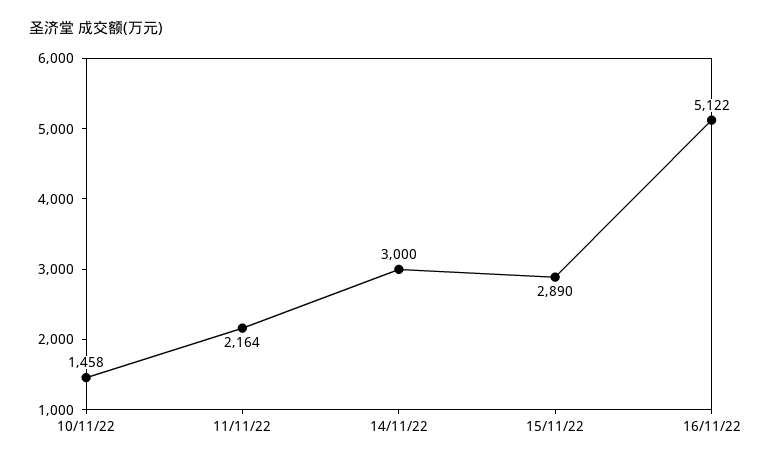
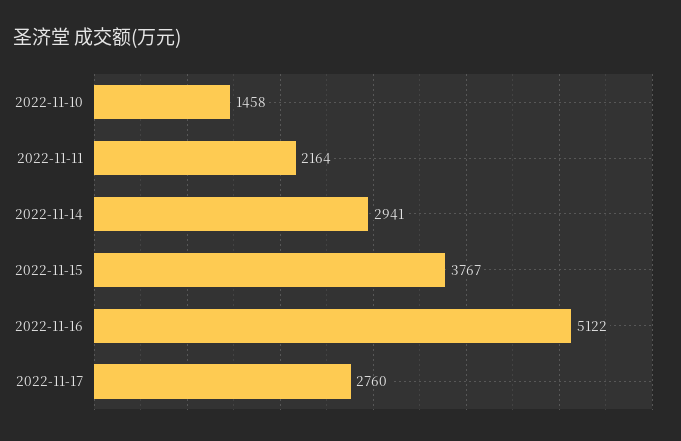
14/11/22: 3000 -> 2941
15/11/22: 2890 -> 3767
2022-11-17: none -> 2760

